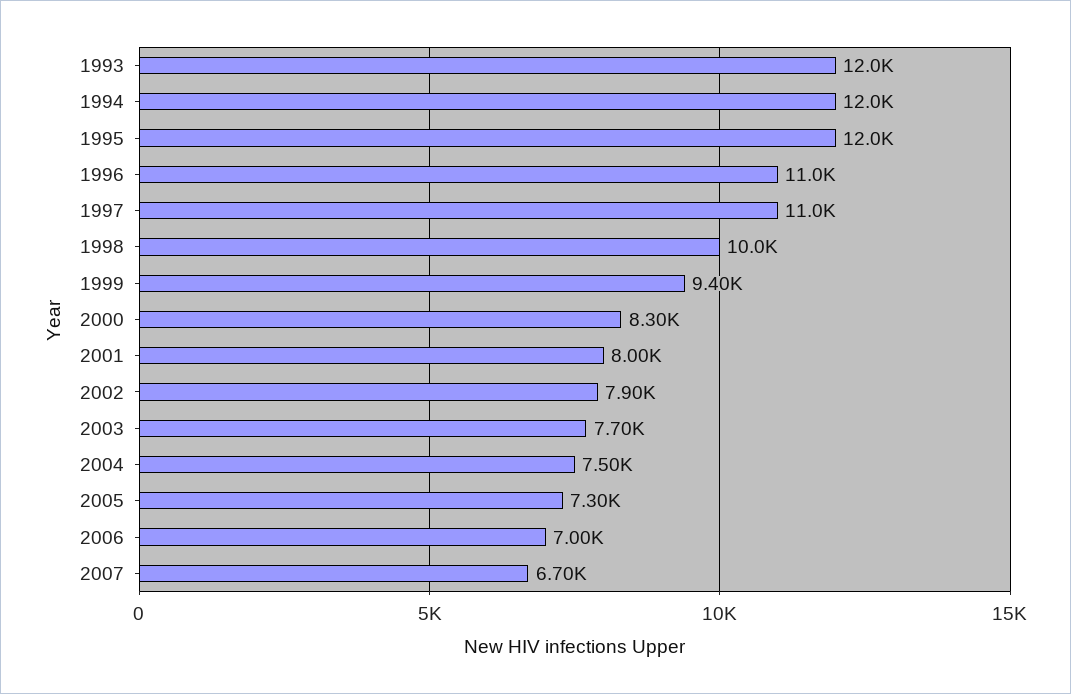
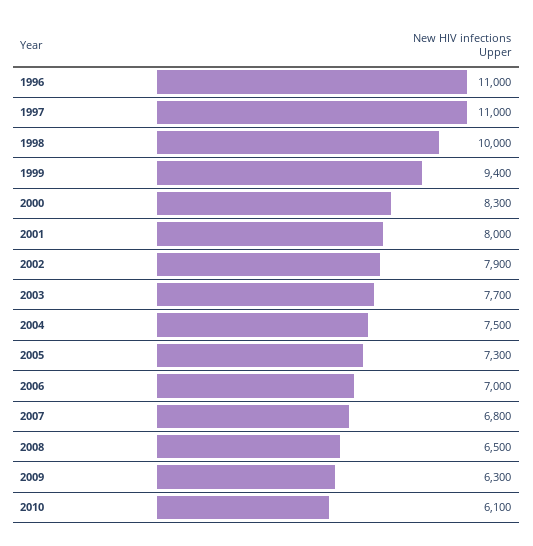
1993: 12000 -> none
1994: 12000 -> none
1995: 12000 -> none
2007: 6700 -> 6800
2008: none -> 6500
2009: none -> 6300
2010: none -> 6100

